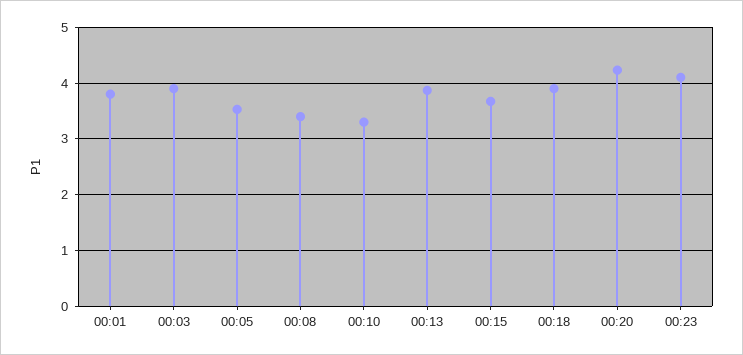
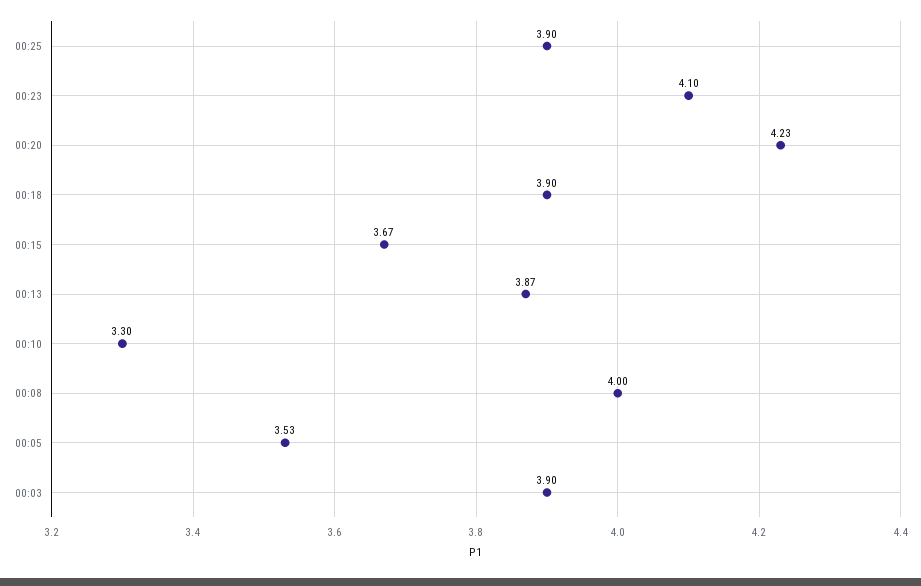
00:01: 3.8 -> none
00:08: 3.4 -> 4
00:25: none -> 3.9

